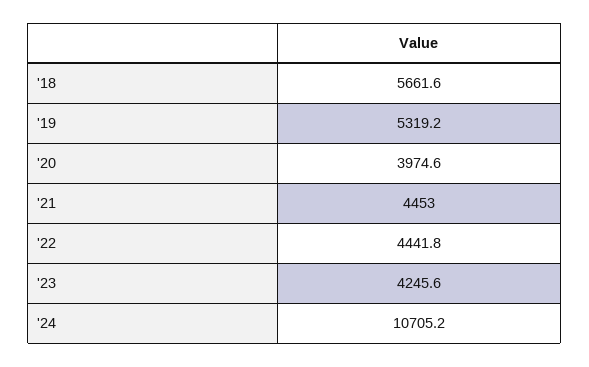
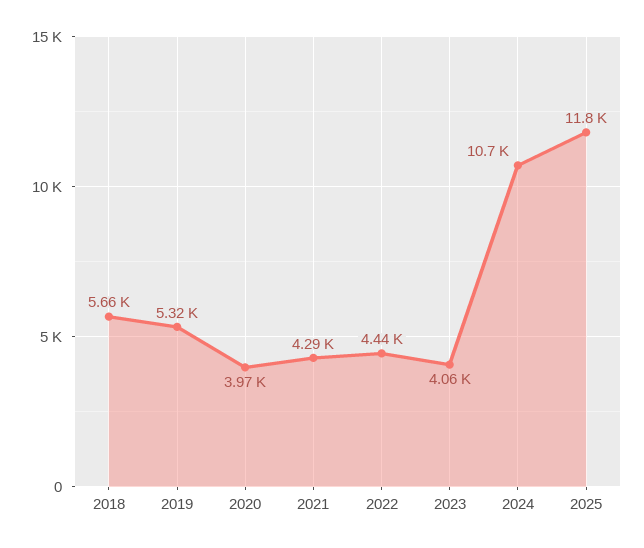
'21: 4453 -> 4290
'23: 4245.6 -> 4060
2025: none -> 11800

